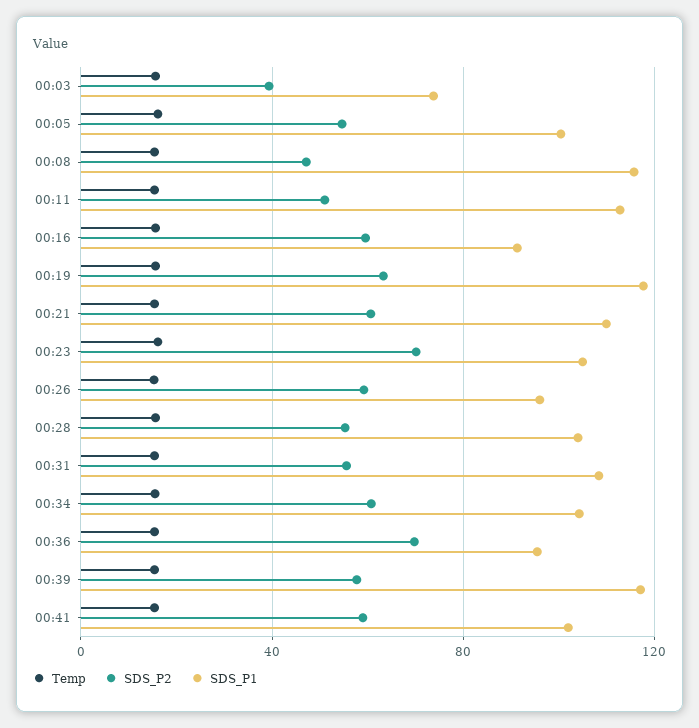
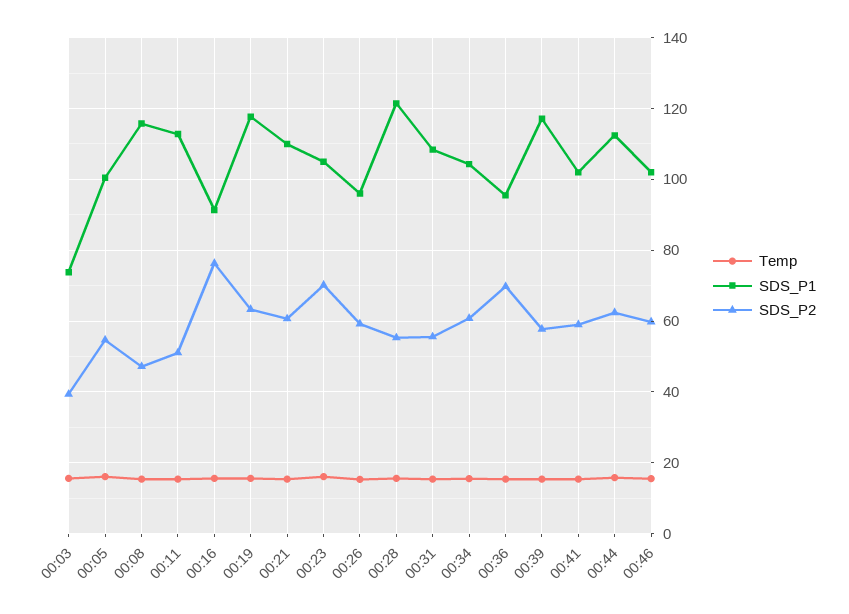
SDS_P2, 00:16: 60 -> 76
SDS_P1, 00:28: 105 -> 122
Temp, 00:44: none -> 16
SDS_P1, 00:44: none -> 112
SDS_P2, 00:44: none -> 62
Temp, 00:46: none -> 16
SDS_P1, 00:46: none -> 102
SDS_P2, 00:46: none -> 60

